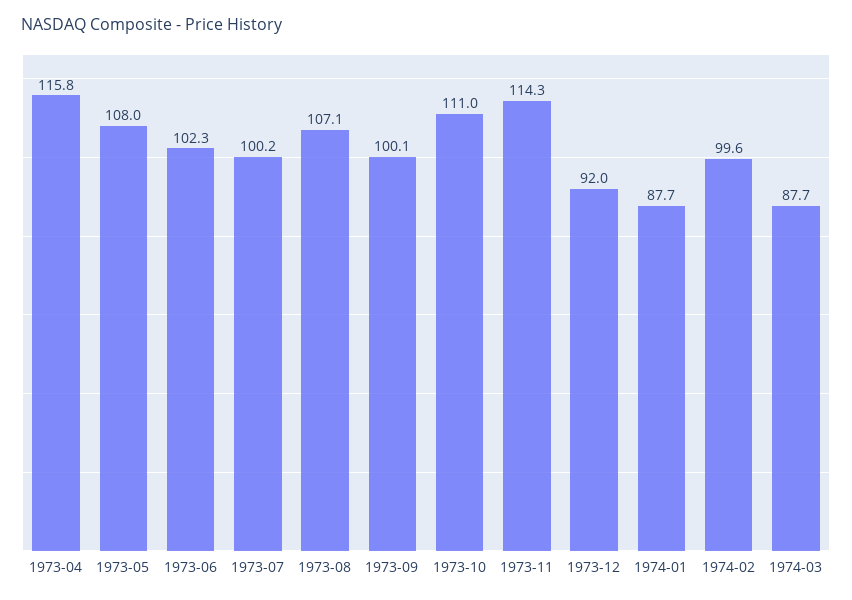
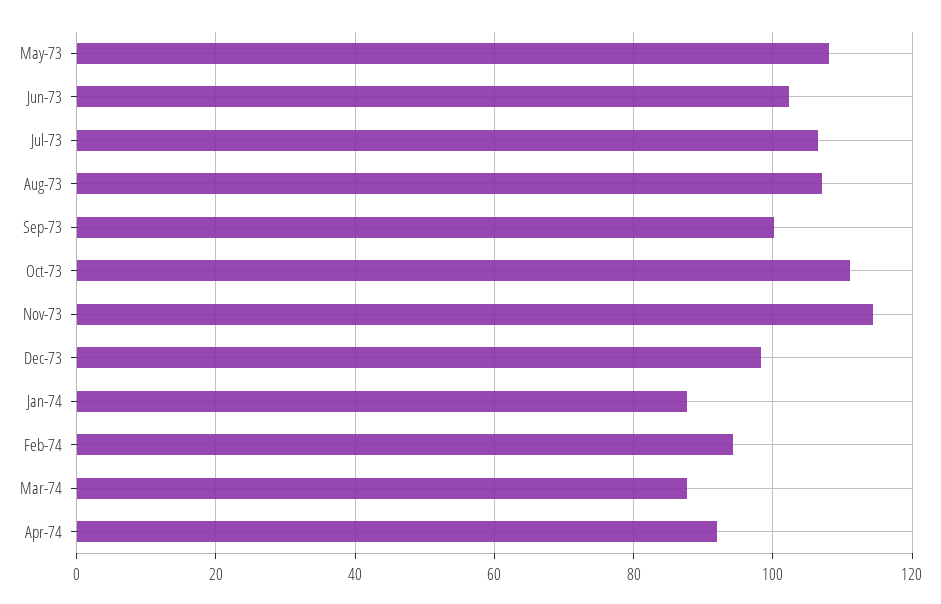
1973-04: 115.8 -> none
1973-07: 100.2 -> 106
1973-12: 92 -> 98
1974-02: 99.6 -> 94
Apr-74: none -> 92

